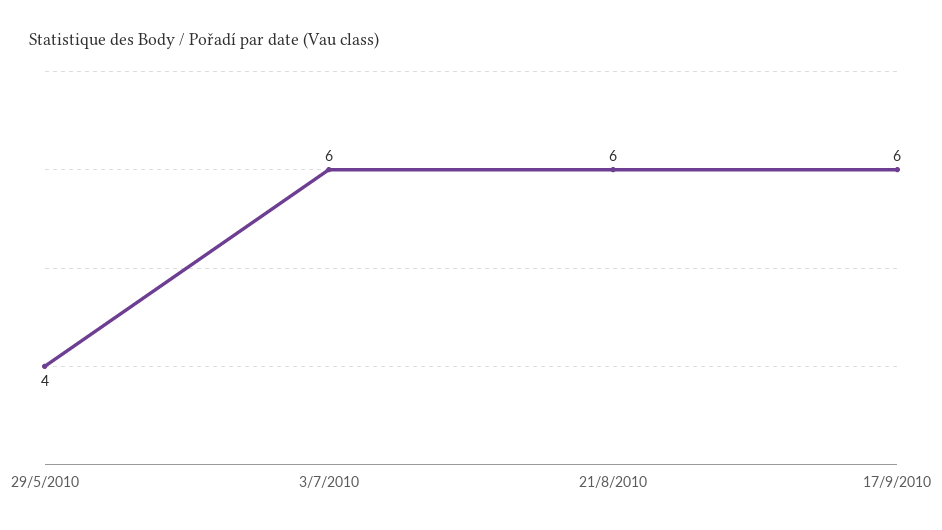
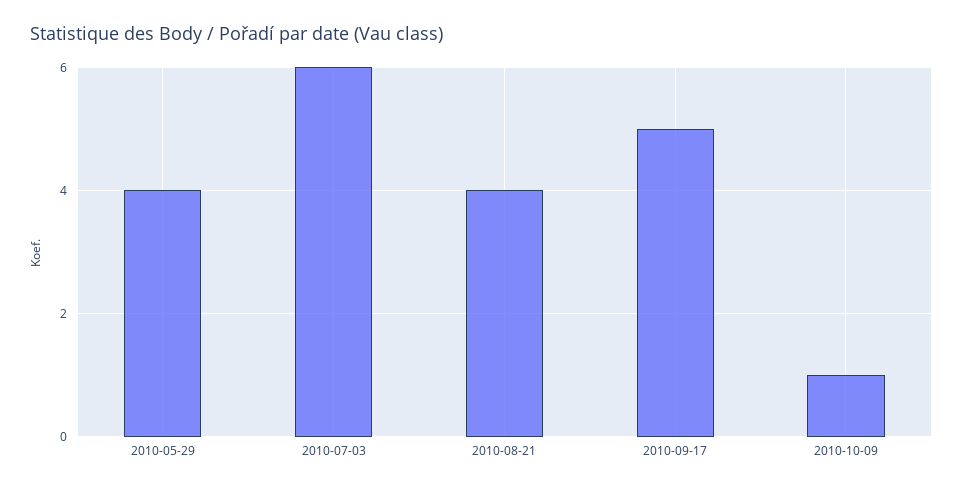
21/8/2010: 6 -> 4
17/9/2010: 6 -> 5
2010-10-09: none -> 1

